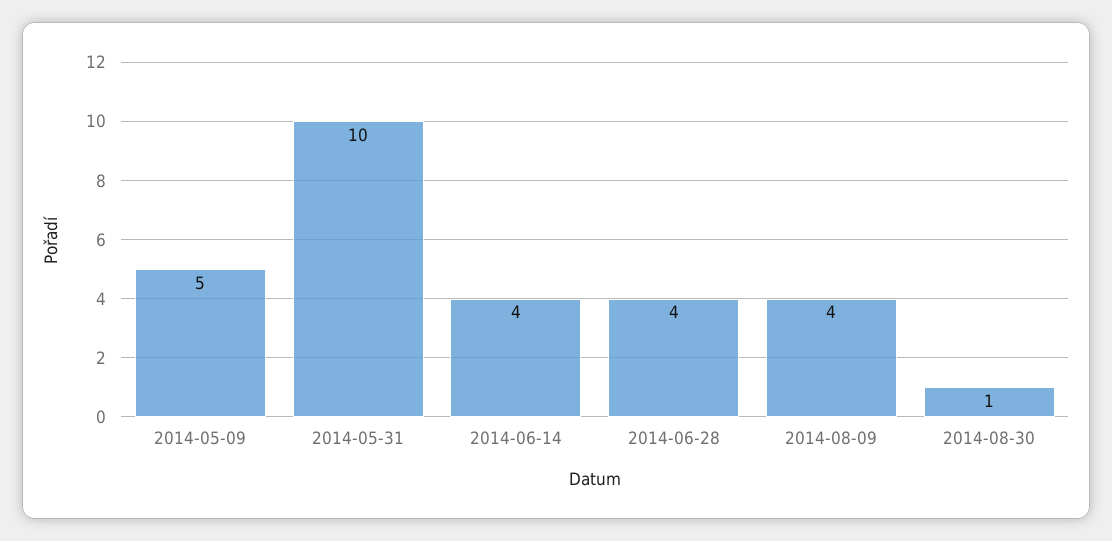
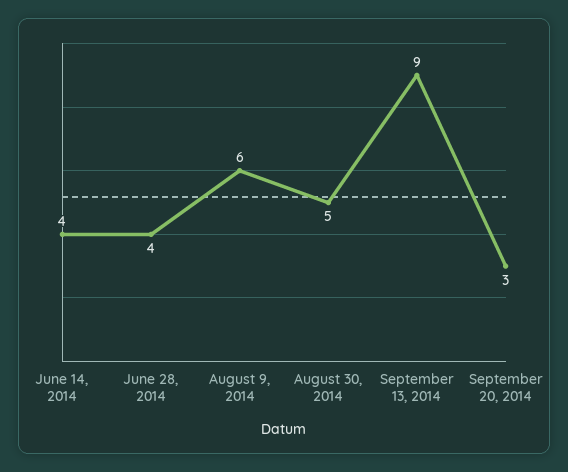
2014-05-09: 5 -> none
2014-05-31: 10 -> none
2014-08-09: 4 -> 6
2014-08-30: 1 -> 5
September 13, 2014: none -> 9
September 20, 2014: none -> 3

